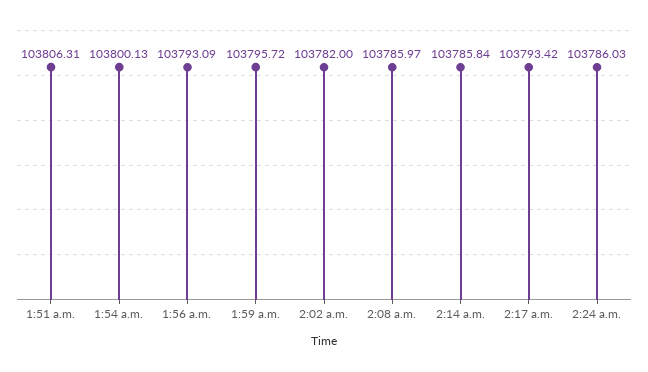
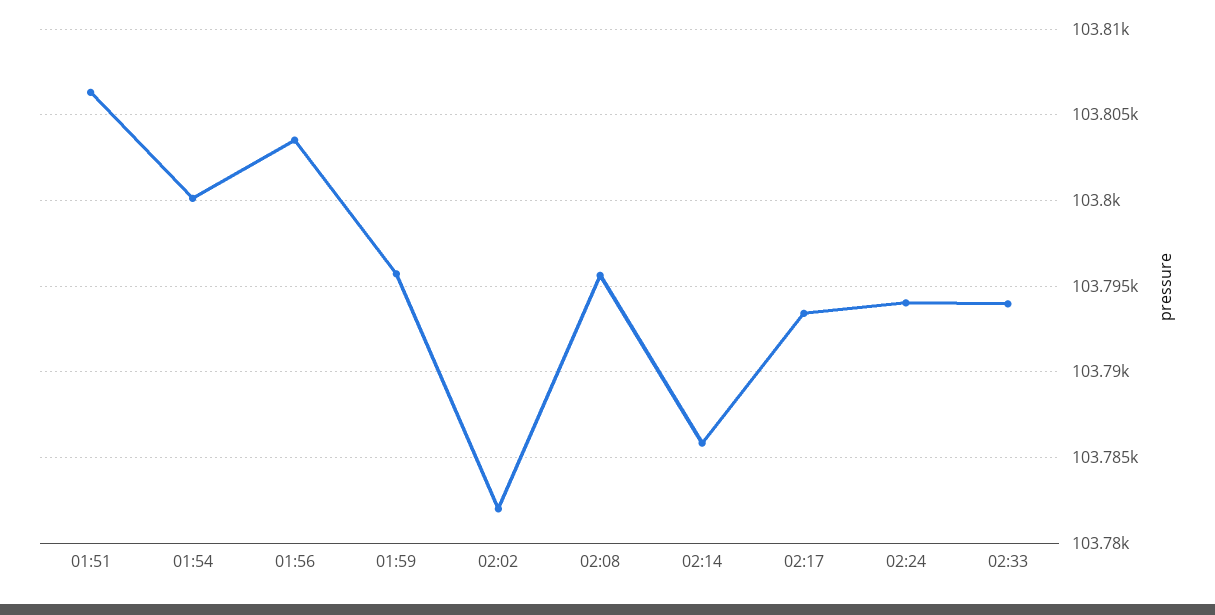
1:56 a.m.: 103793.09 -> 103803.5
2:08 a.m.: 103785.97 -> 103795.5
2:24 a.m.: 103786.03 -> 103794
02:33: none -> 103794

